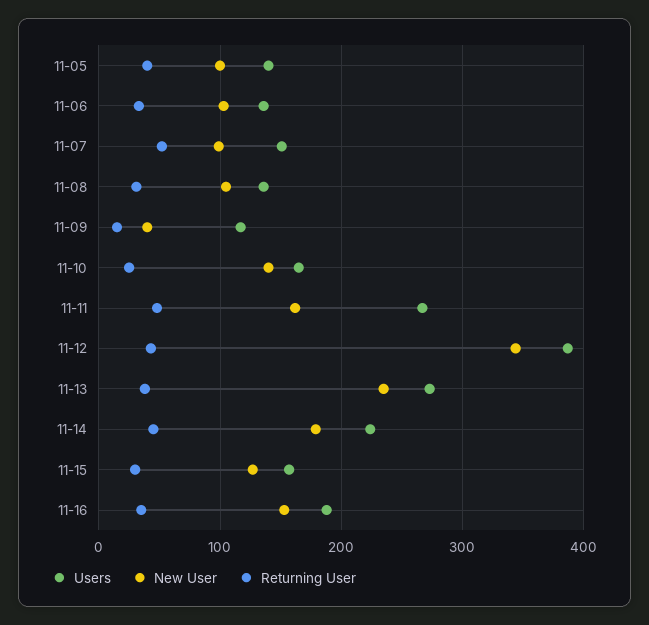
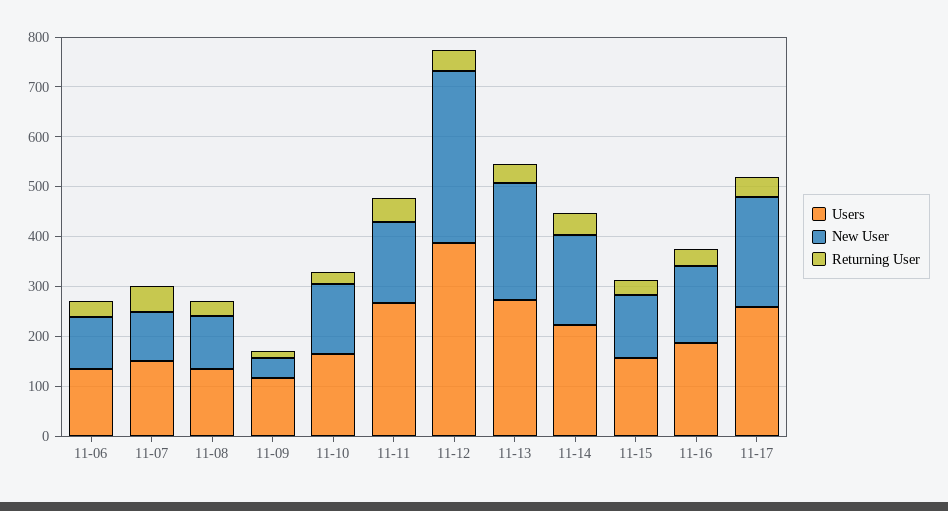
Users, 11-05: 140 -> none
New User, 11-05: 100 -> none
Returning User, 11-05: 40 -> none
Users, 11-17: none -> 260
New User, 11-17: none -> 220
Returning User, 11-17: none -> 40

